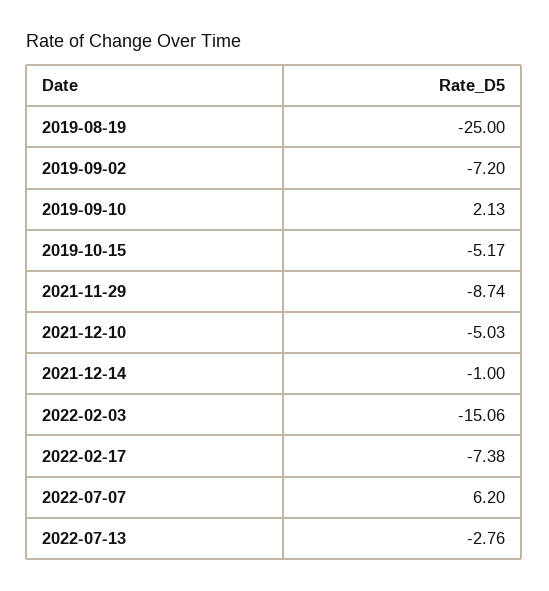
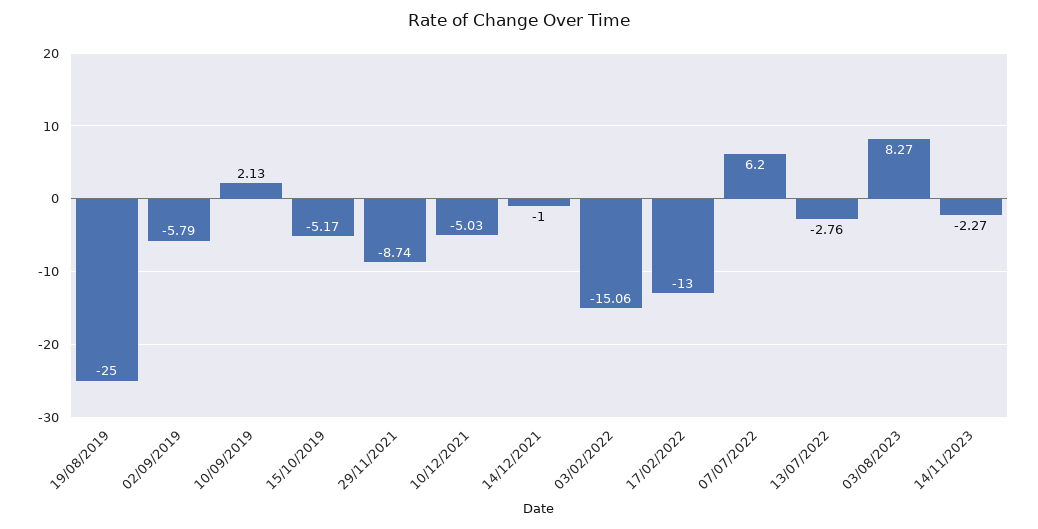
2019-09-02: -7.2 -> -5.79
2022-02-17: -7.38 -> -13
03/08/2023: none -> 8.27
14/11/2023: none -> -2.27

